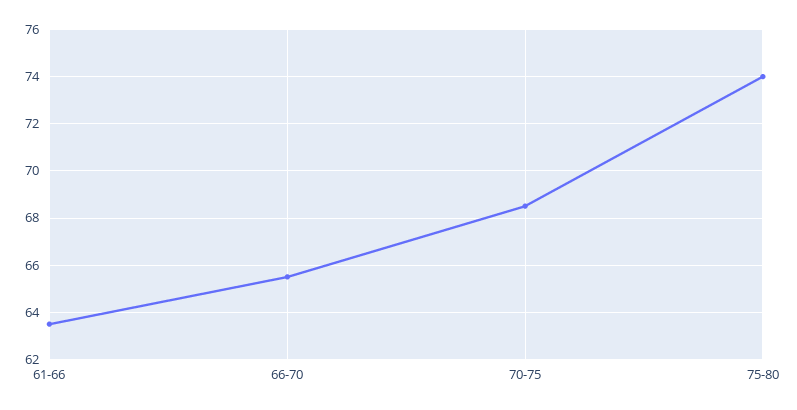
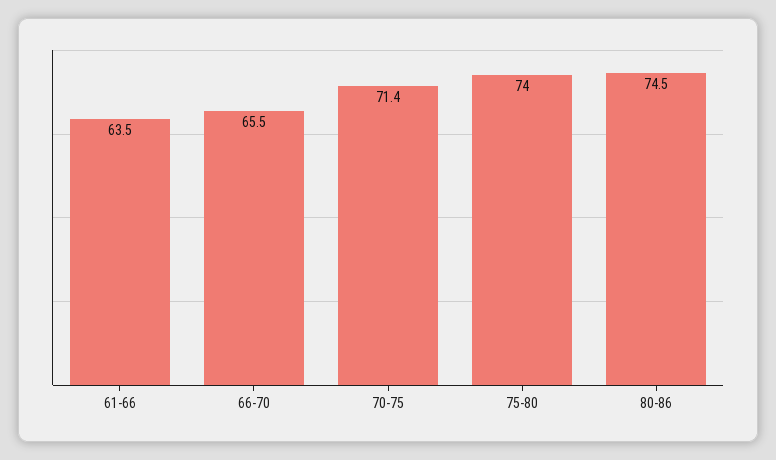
70-75: 68.5 -> 71.4
80-86: none -> 74.5

